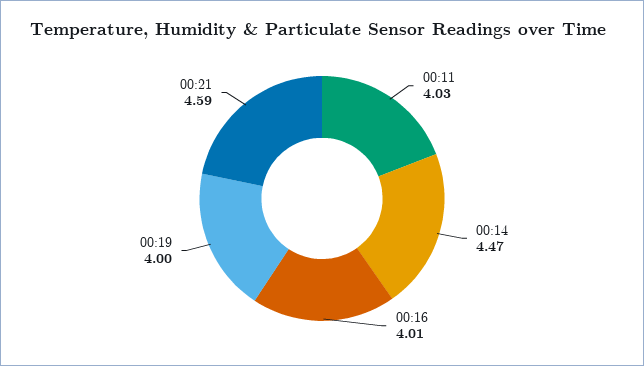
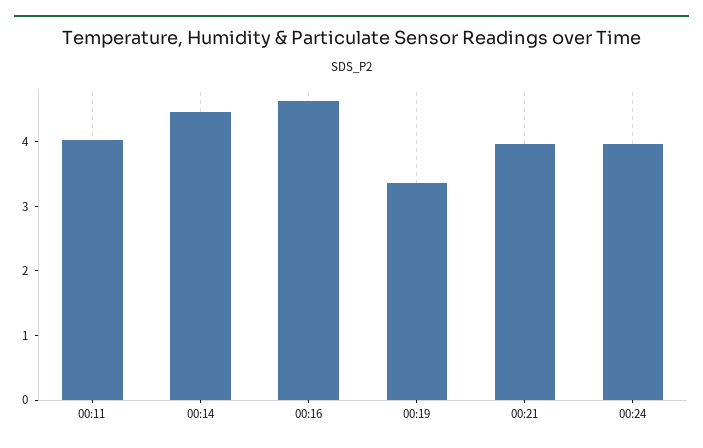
00:16: 4.01 -> 4.6
00:19: 4 -> 3.4
00:21: 4.59 -> 4
00:24: none -> 4

